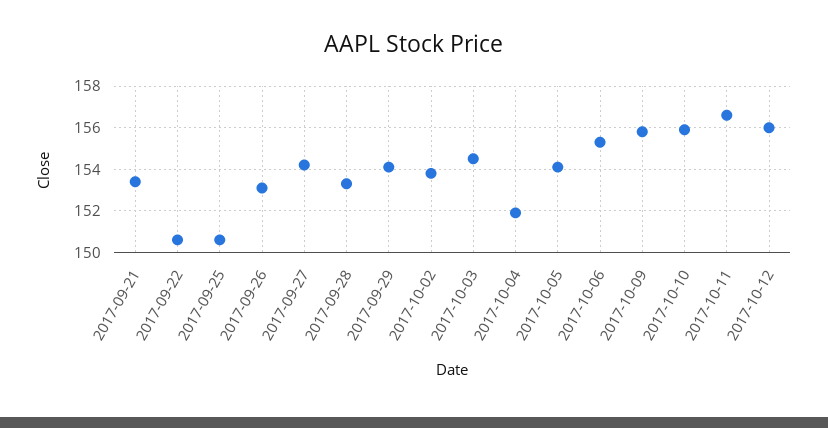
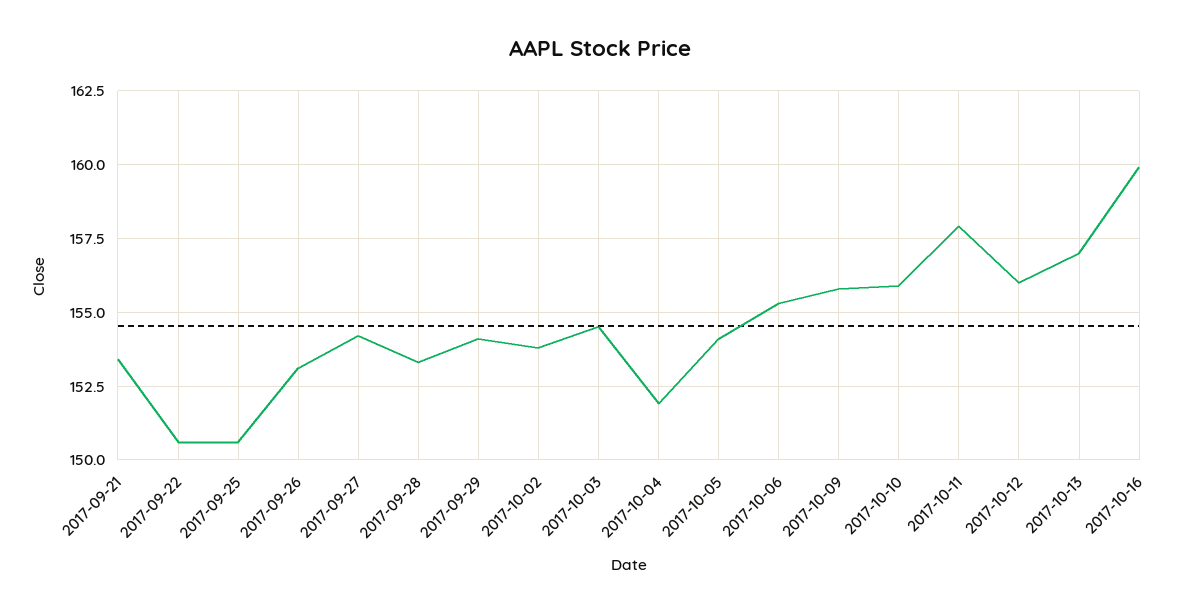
2017-10-11: 156.5 -> 158
2017-10-13: none -> 157
2017-10-16: none -> 160

